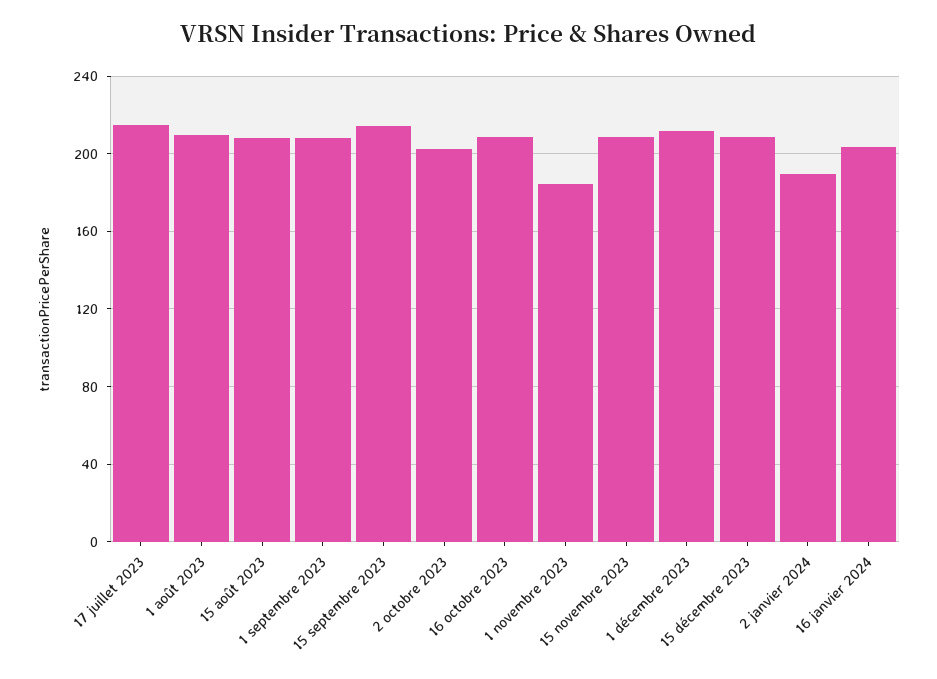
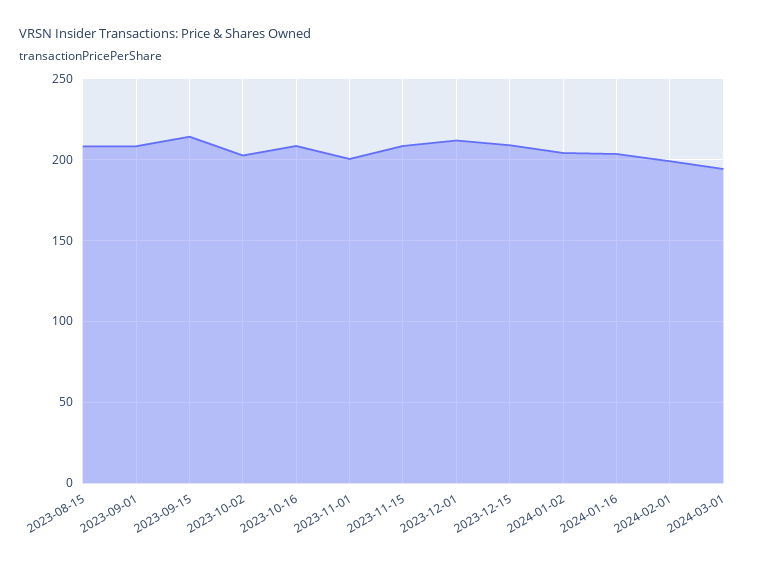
17 juillet 2023: 215 -> none
1 août 2023: 210 -> none
1 novembre 2023: 185 -> 200
2 janvier 2024: 190 -> 205
2024-02-01: none -> 200
2024-03-01: none -> 195

